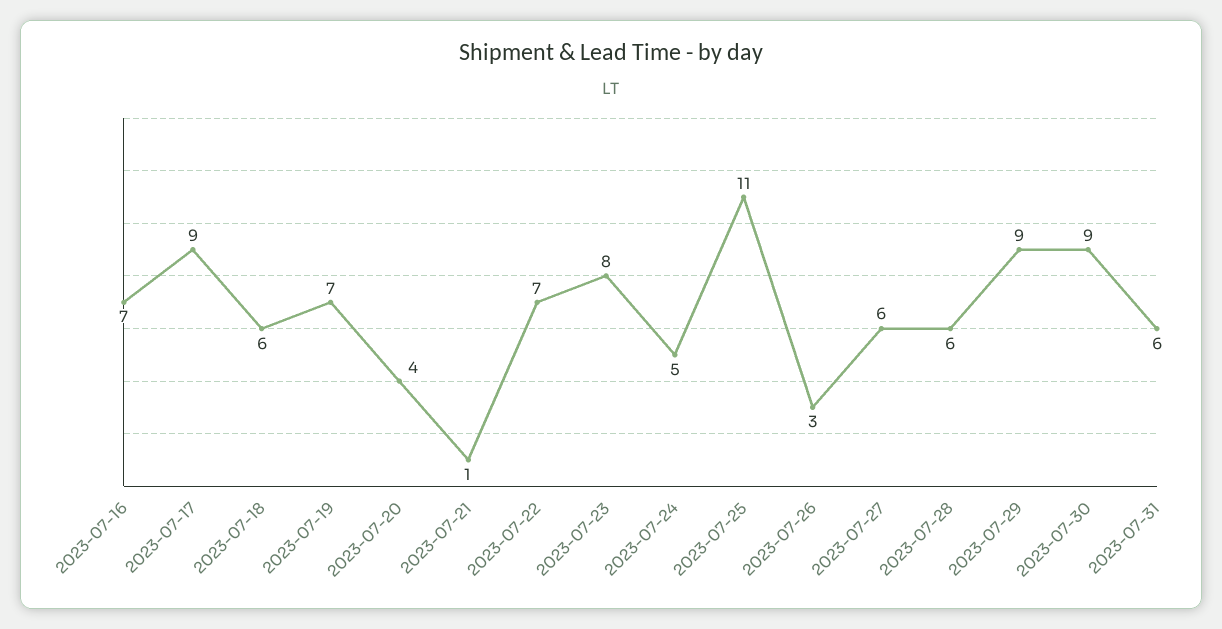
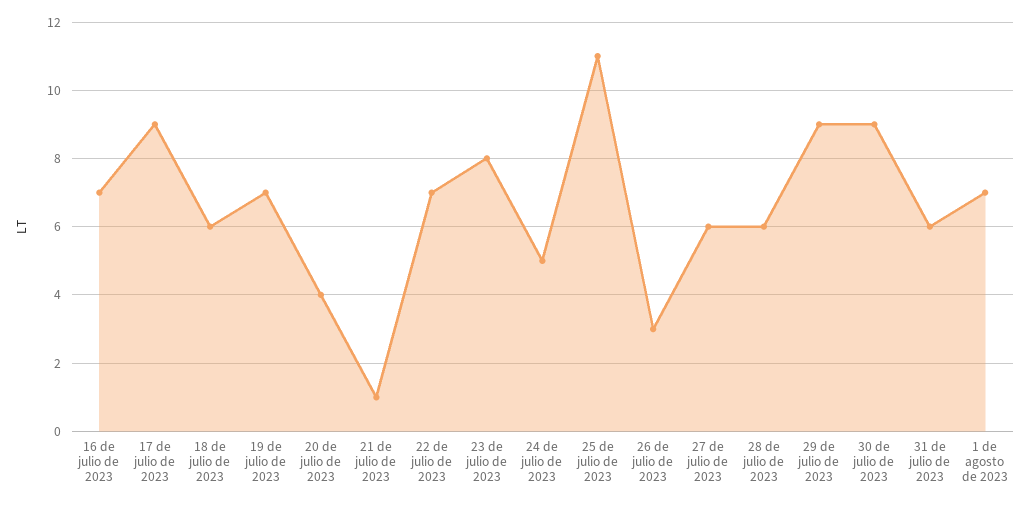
1 de agosto de 2023: none -> 7

